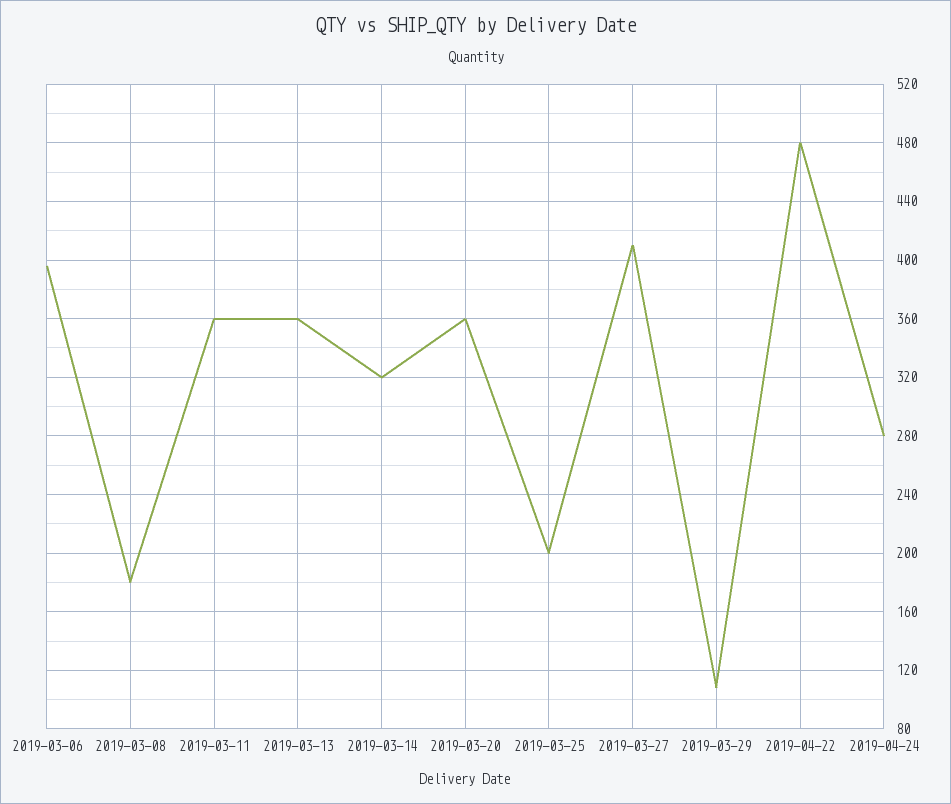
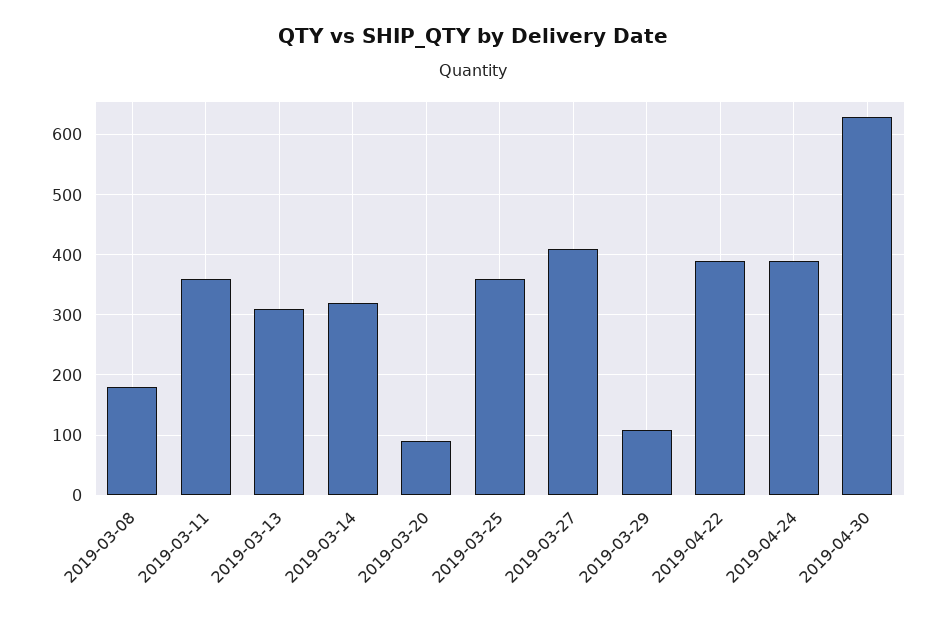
2019-03-06: 395 -> none
2019-03-13: 360 -> 310
2019-03-20: 360 -> 90
2019-03-25: 200 -> 360
2019-04-22: 480 -> 390
2019-04-24: 280 -> 390
2019-04-30: none -> 630

